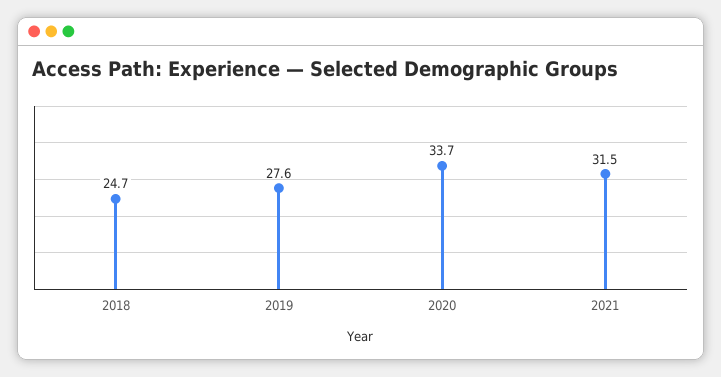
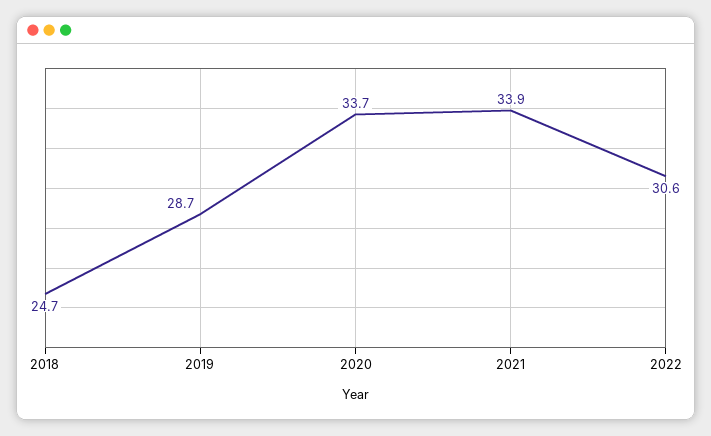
2019: 27.6 -> 28.7
2021: 31.5 -> 33.9
2022: none -> 30.6

